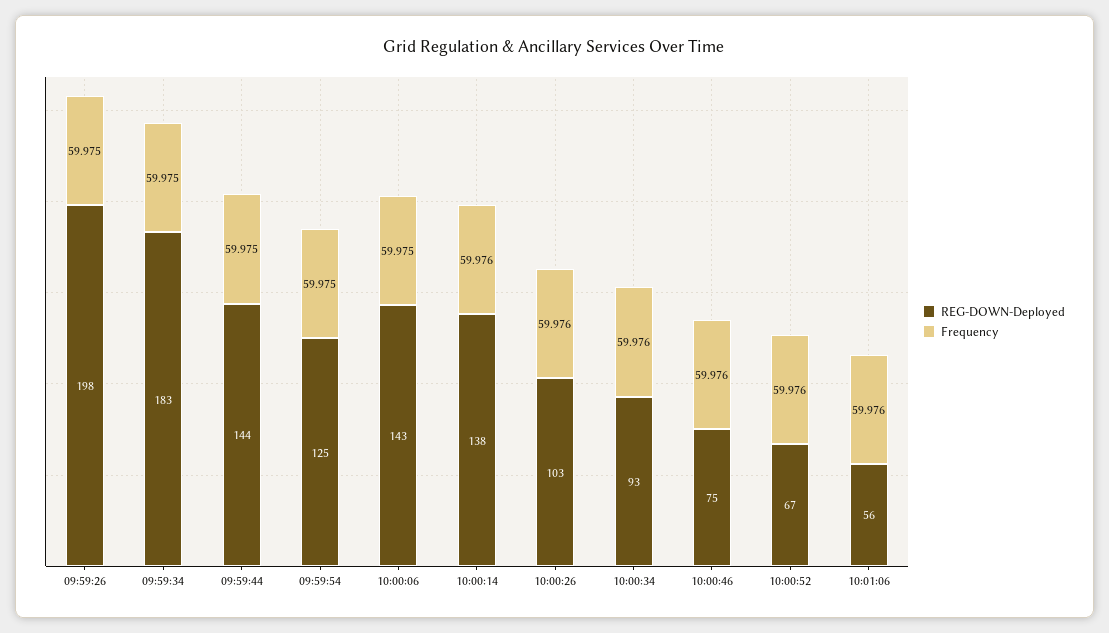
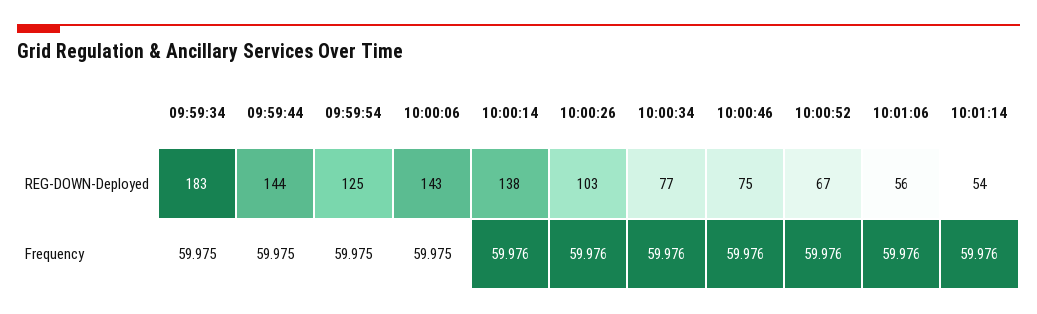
REG-DOWN-Deployed, 09:59:26: 198 -> none
Frequency, 09:59:26: 59.975 -> none
REG-DOWN-Deployed, 10:00:34: 93 -> 77
REG-DOWN-Deployed, 10:01:14: none -> 54
Frequency, 10:01:14: none -> 59.976

